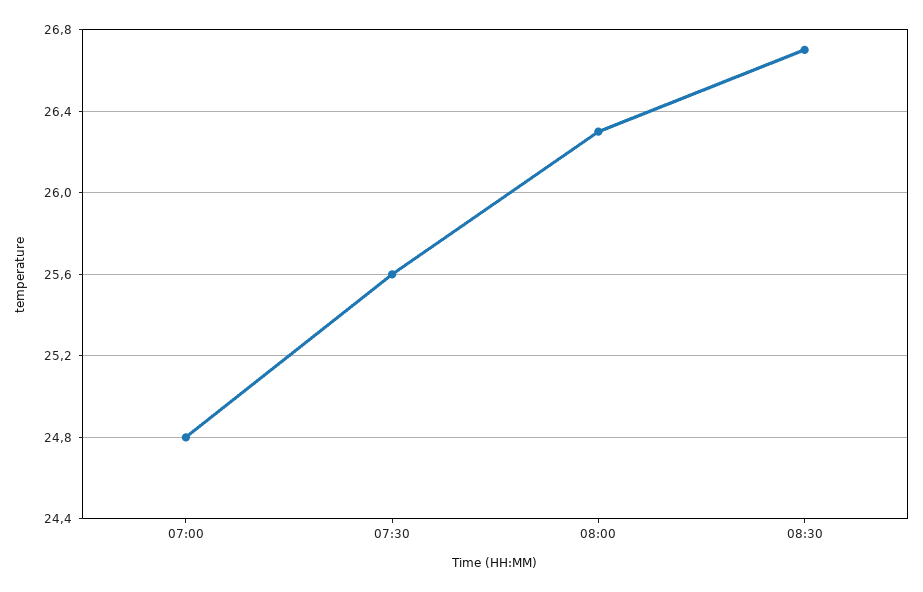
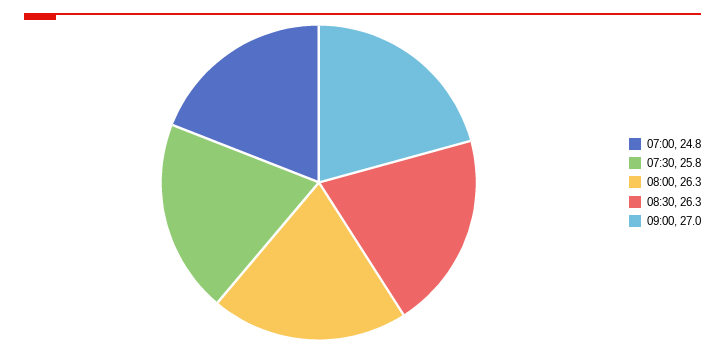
07:30: 25.6 -> 25.8
08:30: 26.7 -> 26.3
09:00: none -> 27

